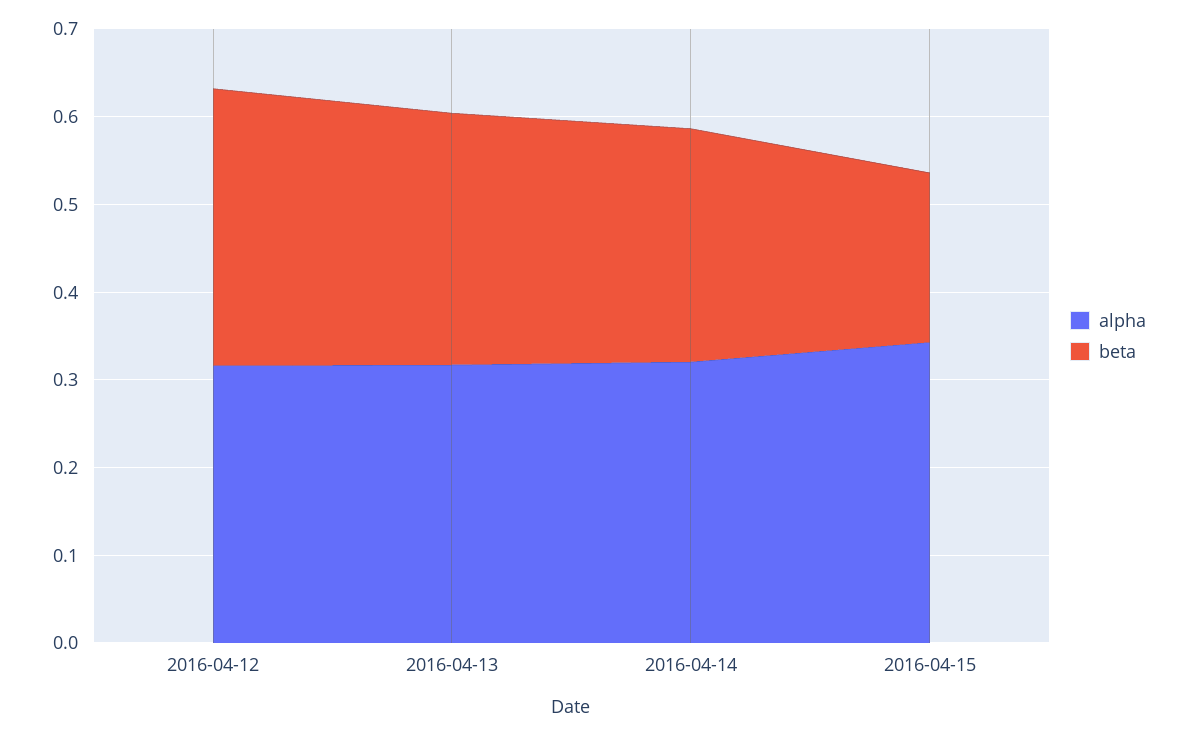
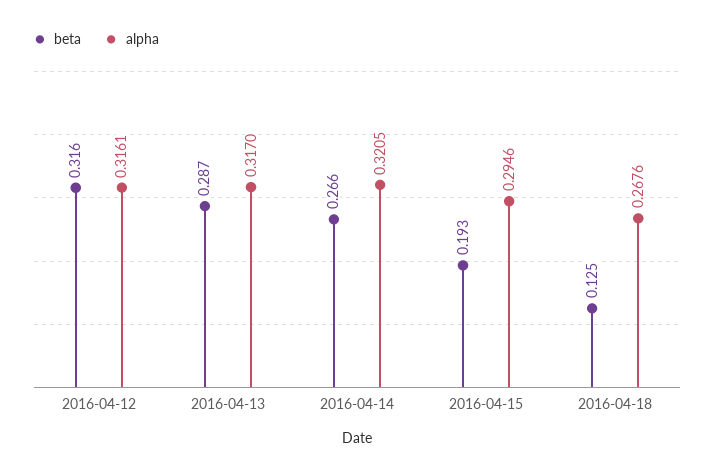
alpha, 2016-04-15: 0.34 -> 0.2946
beta, 2016-04-18: none -> 0.125
alpha, 2016-04-18: none -> 0.2676

